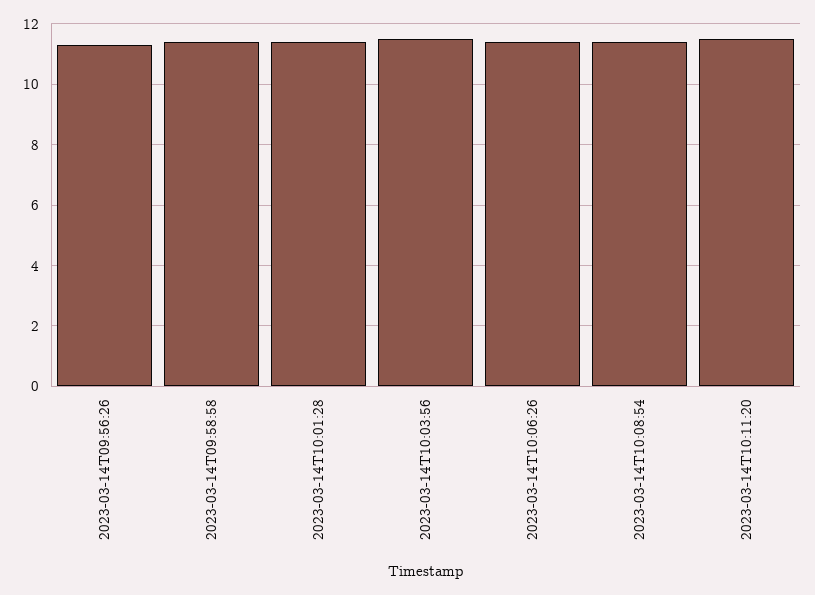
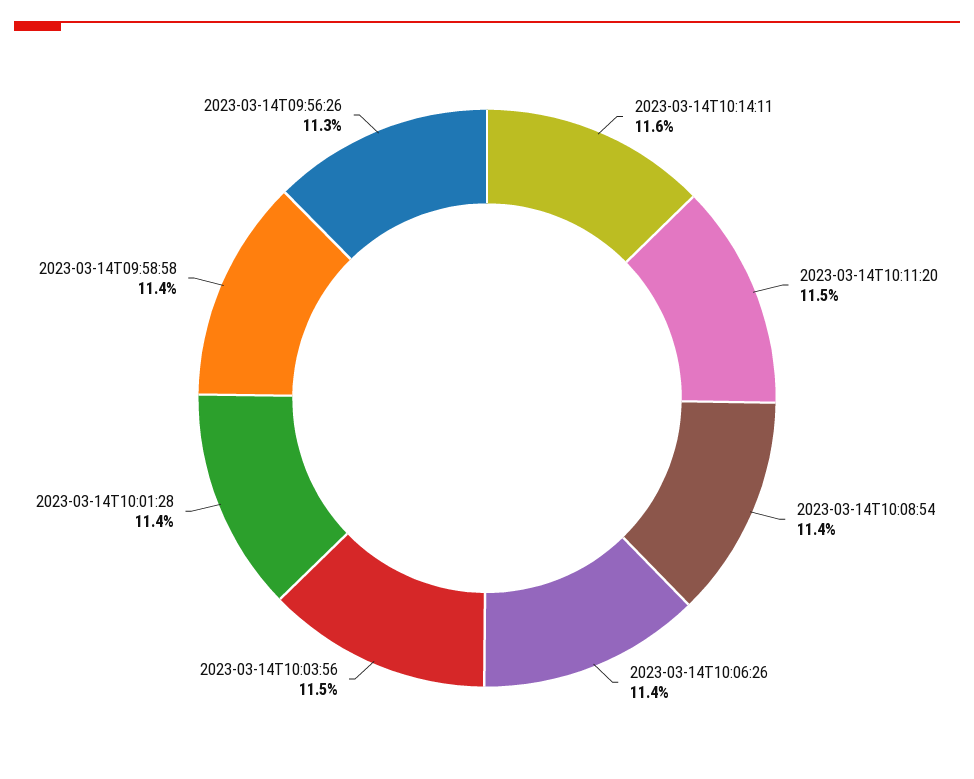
2023-03-14T10:14:11: none -> 11.6

